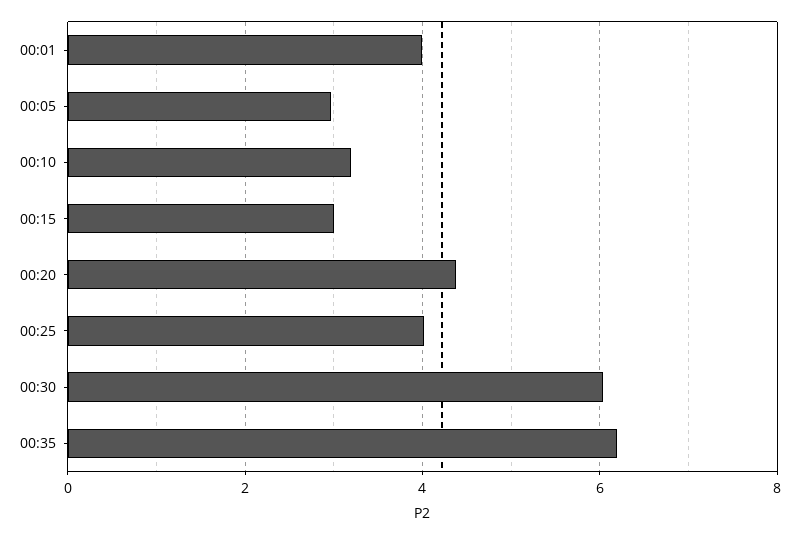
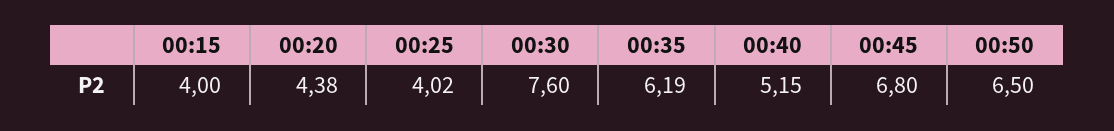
00:01: 4 -> none
00:05: 3 -> none
00:10: 3.2 -> none
00:15: 3 -> 4
00:30: 6 -> 7.6
00:40: none -> 5.15
00:45: none -> 6.8
00:50: none -> 6.5

